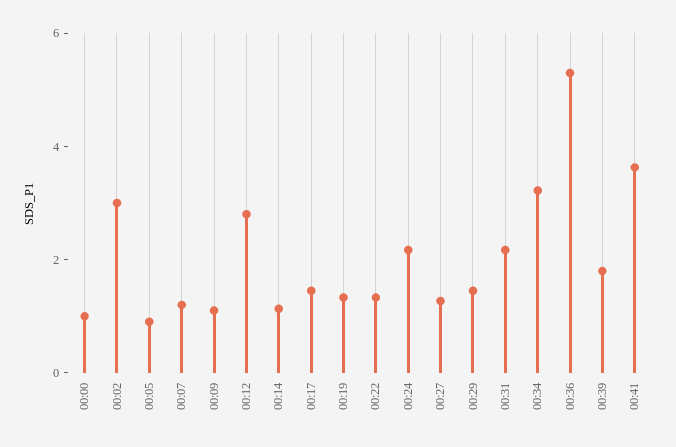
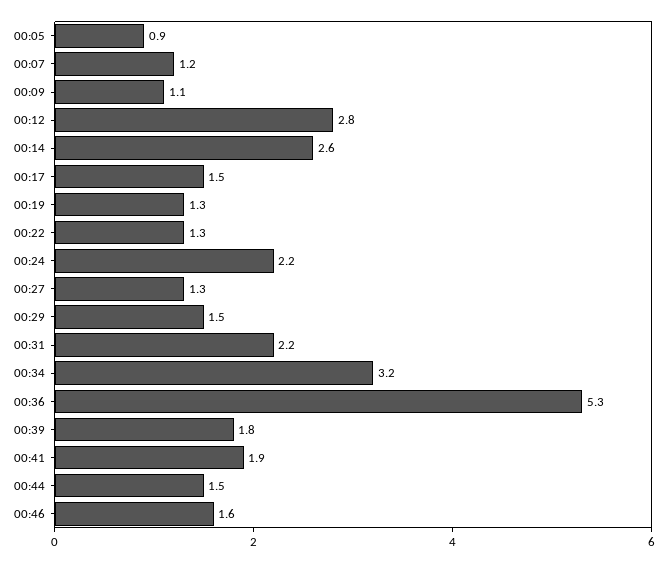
00:00: 1 -> none
00:02: 3 -> none
00:14: 1 -> 2.6
00:41: 3.5 -> 1.9
00:44: none -> 1.5
00:46: none -> 1.6

